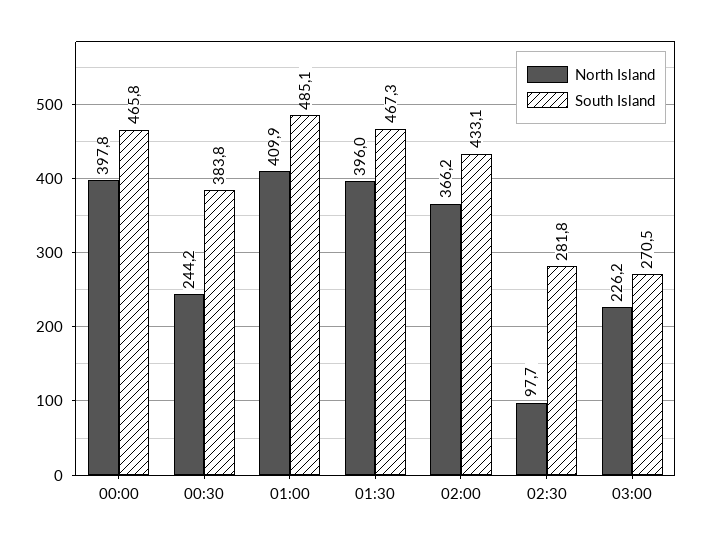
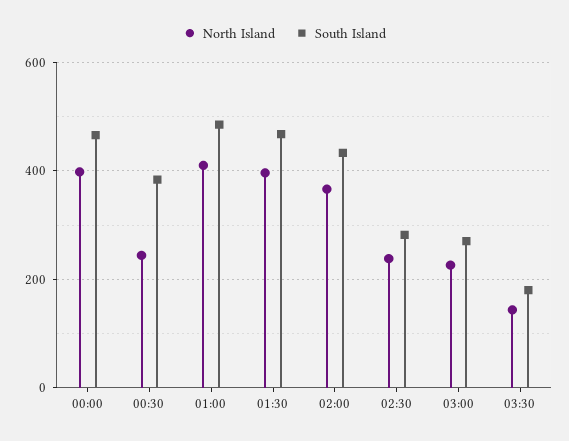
North Island, 02:30: 97.7 -> 240
North Island, 03:30: none -> 140
South Island, 03:30: none -> 180

